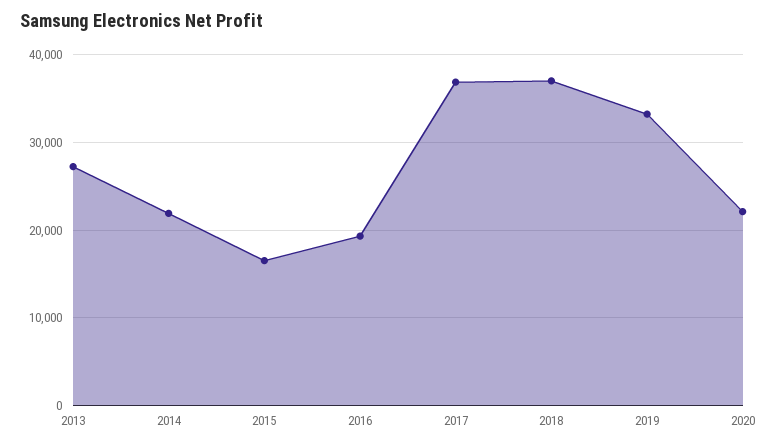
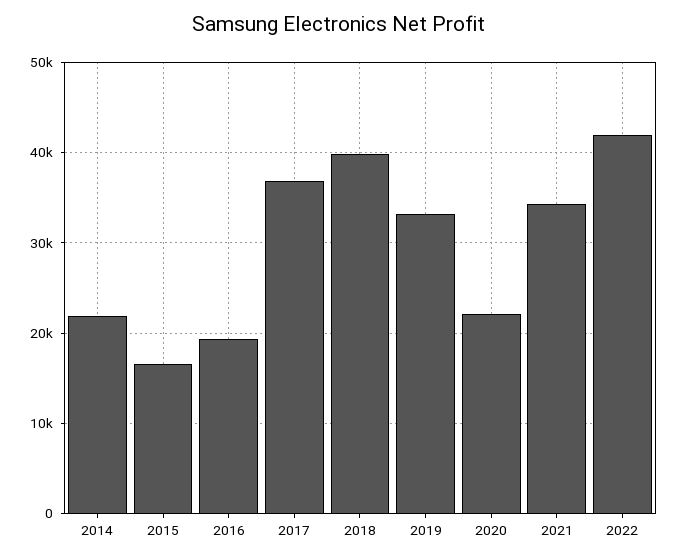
2013: 27000 -> none
2018: 37000 -> 40000
2021: none -> 34000
2022: none -> 42000

